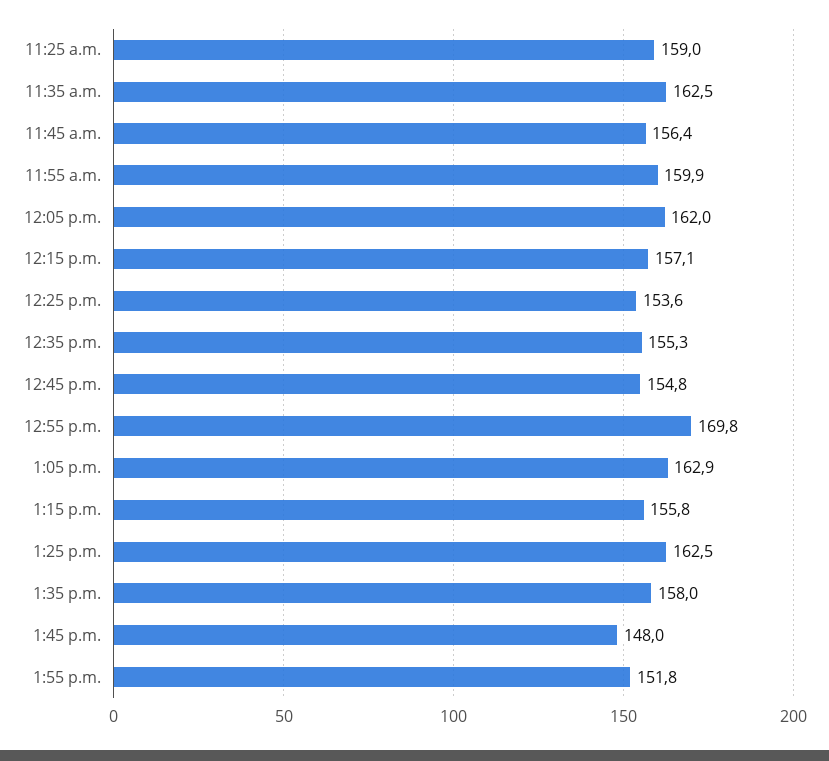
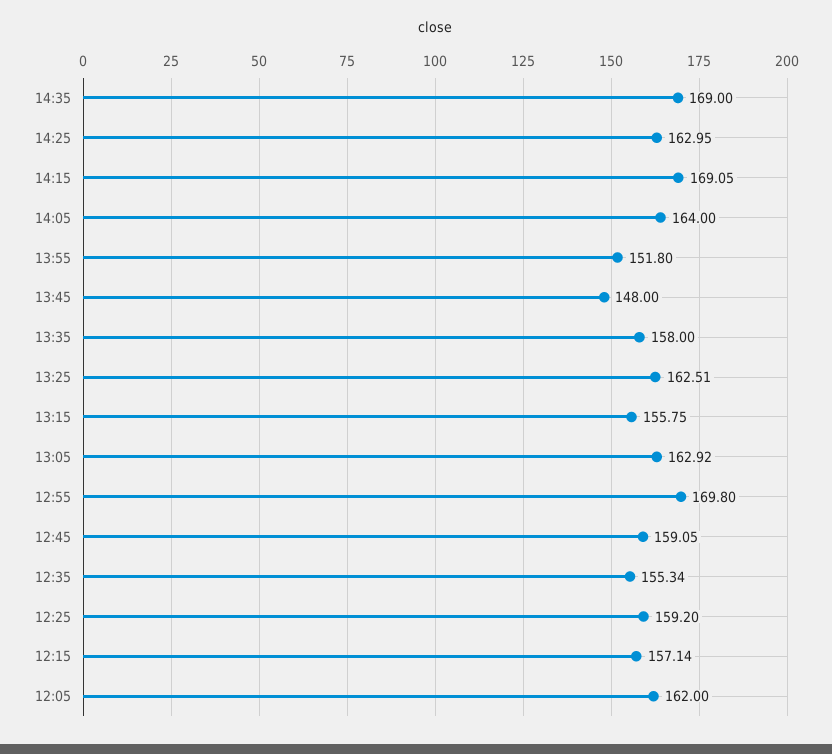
11:25 a.m.: 159 -> none
11:35 a.m.: 162.5 -> none
11:45 a.m.: 156.4 -> none
11:55 a.m.: 159.9 -> none
12:25 p.m.: 153.6 -> 159.2
12:45 p.m.: 154.8 -> 159.05
14:35: none -> 169
14:25: none -> 162.95
14:15: none -> 169.05
14:05: none -> 164

